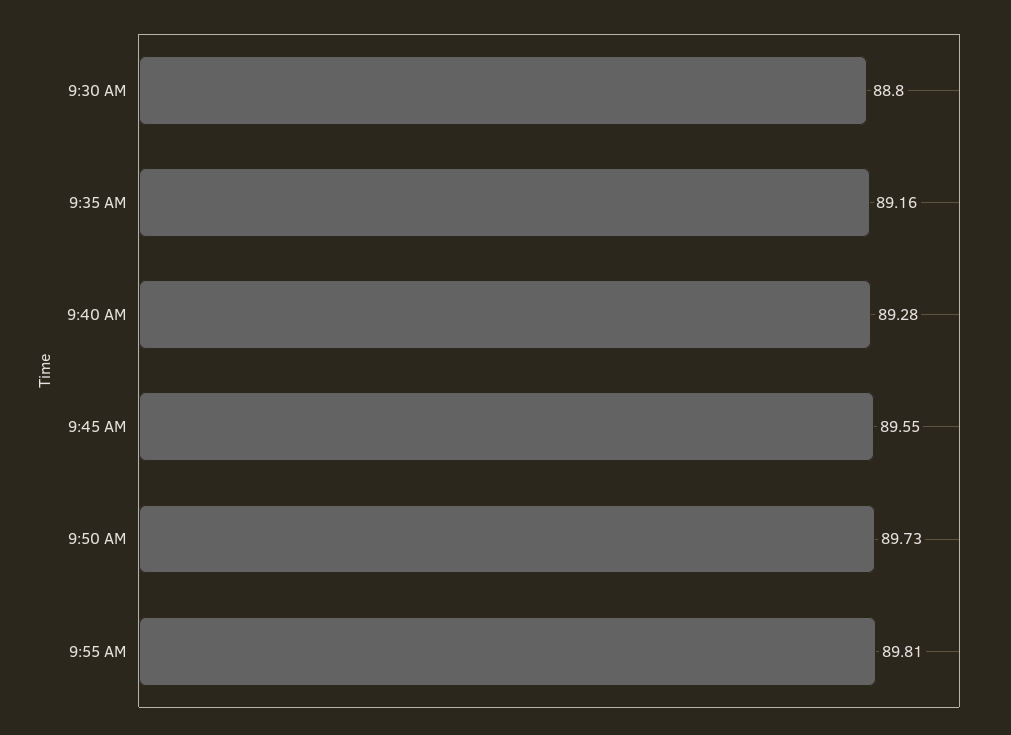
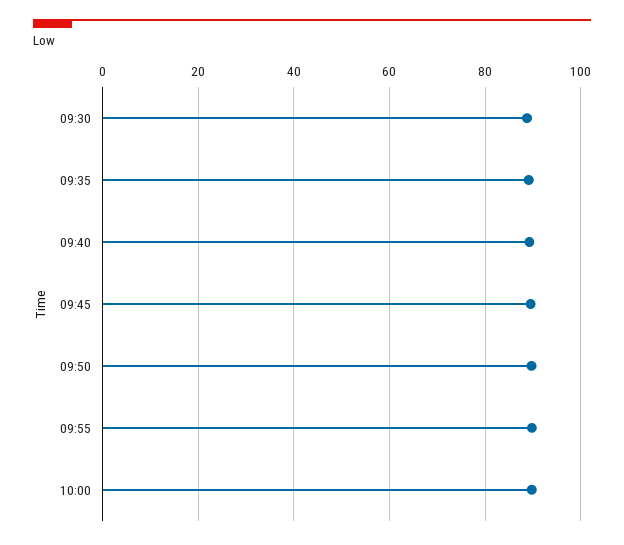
10:00: none -> 90

